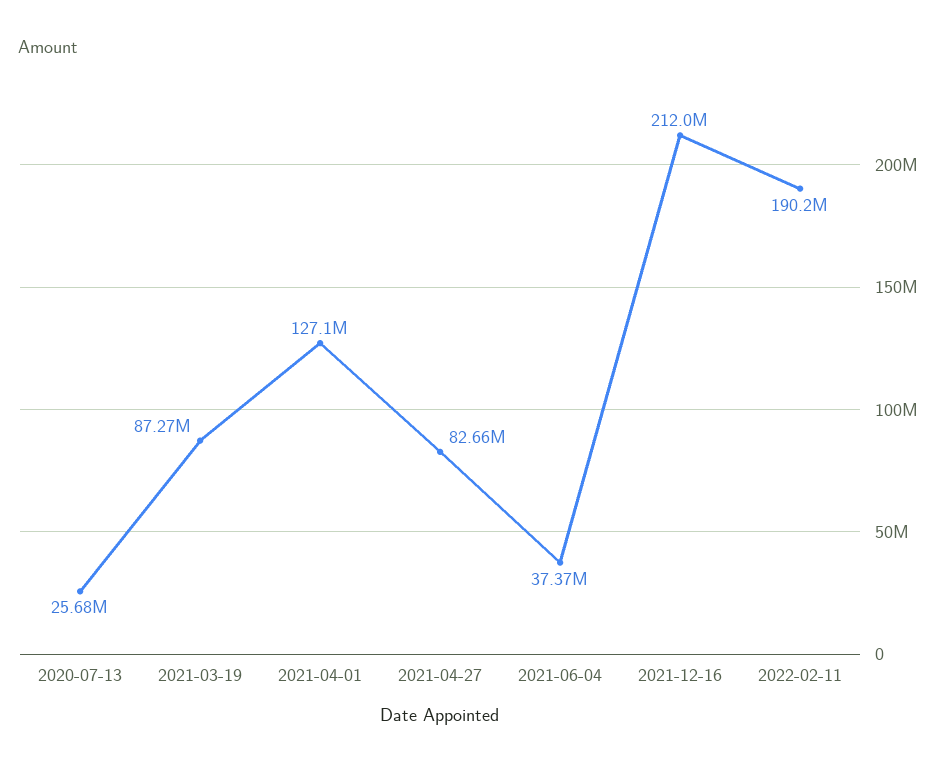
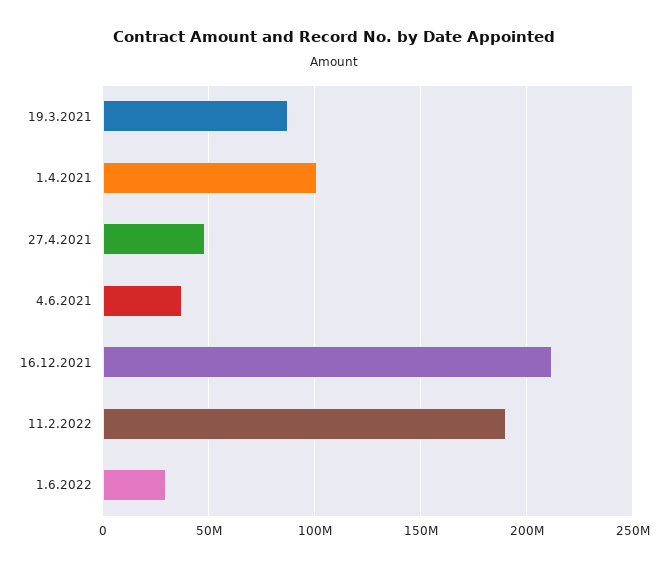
2020-07-13: 25680000 -> none
2021-04-01: 127100000 -> 100000000
2021-04-27: 82660000 -> 50000000
1.6.2022: none -> 30000000

